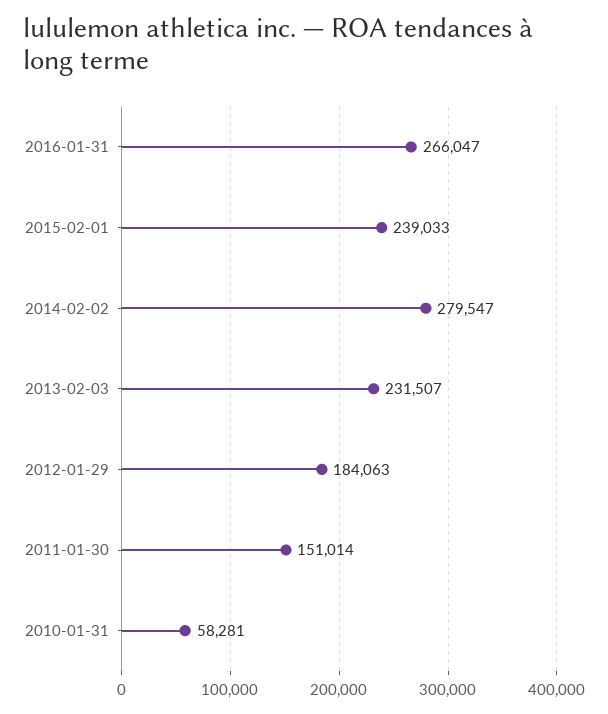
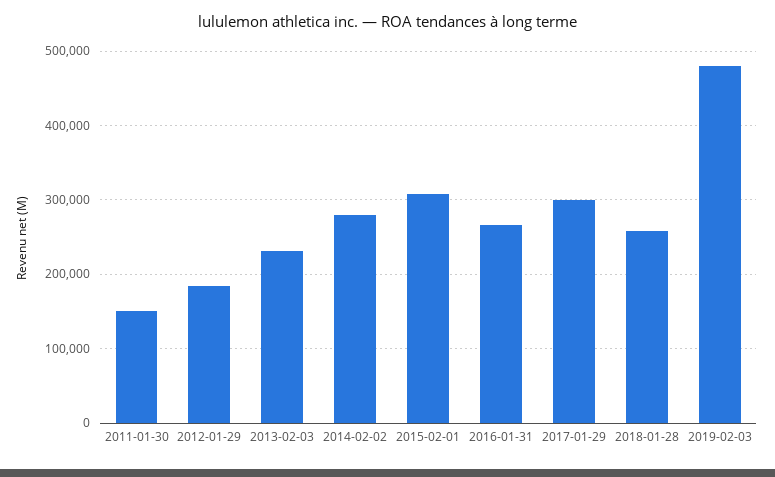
2015-02-01: 239033 -> 310000
2010-01-31: 58281 -> none
2017-01-29: none -> 300000
2018-01-28: none -> 260000
2019-02-03: none -> 480000

